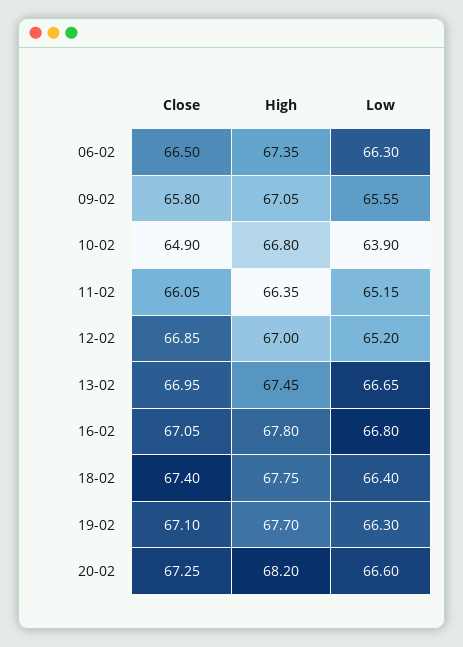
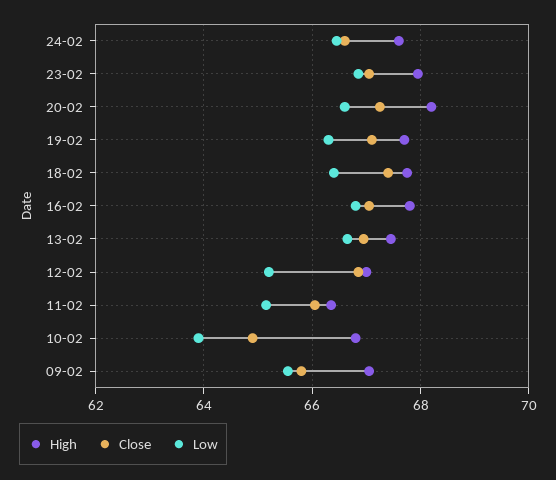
Close, 06-02: 66.5 -> none
High, 06-02: 67.35 -> none
Low, 06-02: 66.3 -> none
High, 24-02: none -> 67.6
Close, 24-02: none -> 66.6
Low, 24-02: none -> 66.4
High, 23-02: none -> 68
Close, 23-02: none -> 67
Low, 23-02: none -> 66.8

